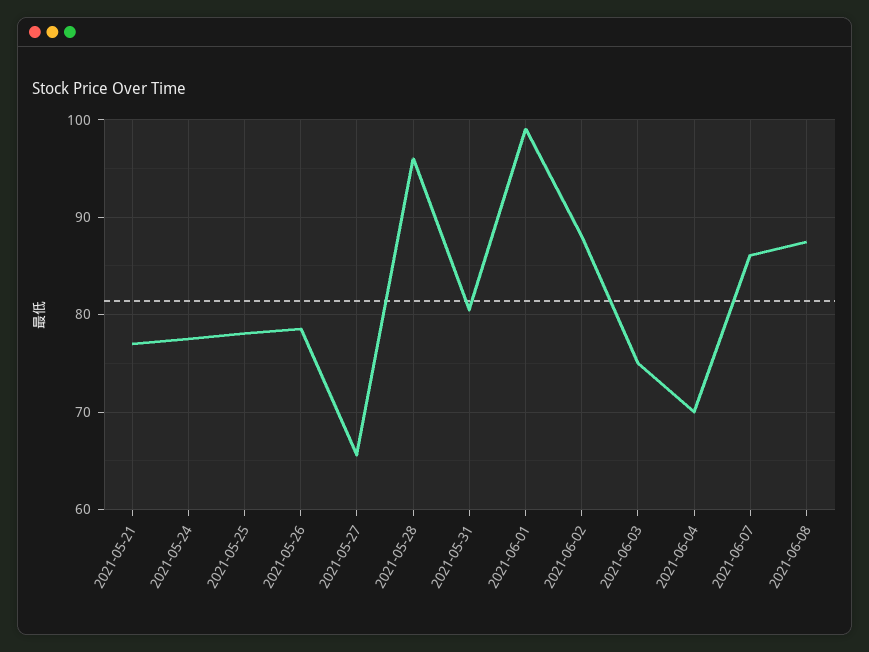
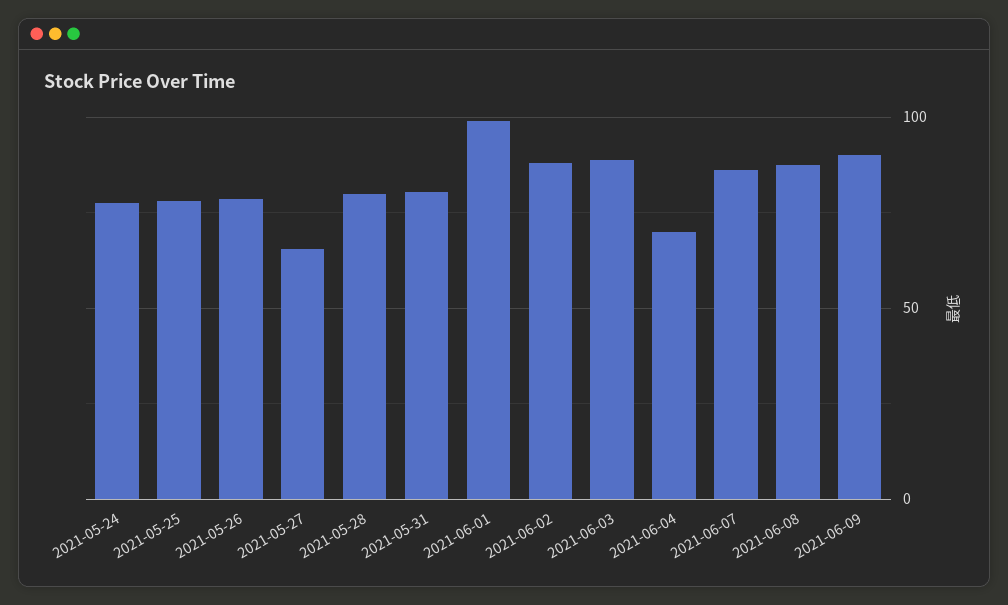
2021-05-21: 77 -> none
2021-05-28: 96 -> 80
2021-06-03: 75 -> 90
2021-06-09: none -> 90

